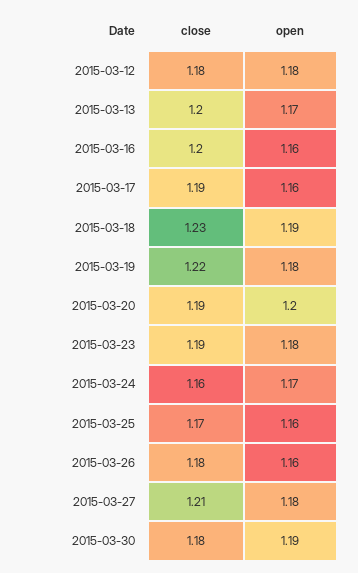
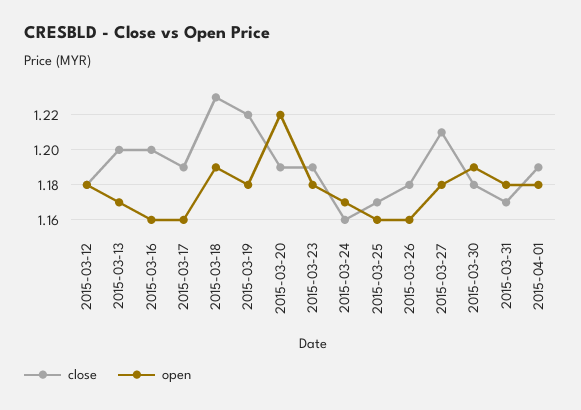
open, 2015-03-20: 1.2 -> 1.22
close, 2015-03-31: none -> 1.17
open, 2015-03-31: none -> 1.18
close, 2015-04-01: none -> 1.19
open, 2015-04-01: none -> 1.18

